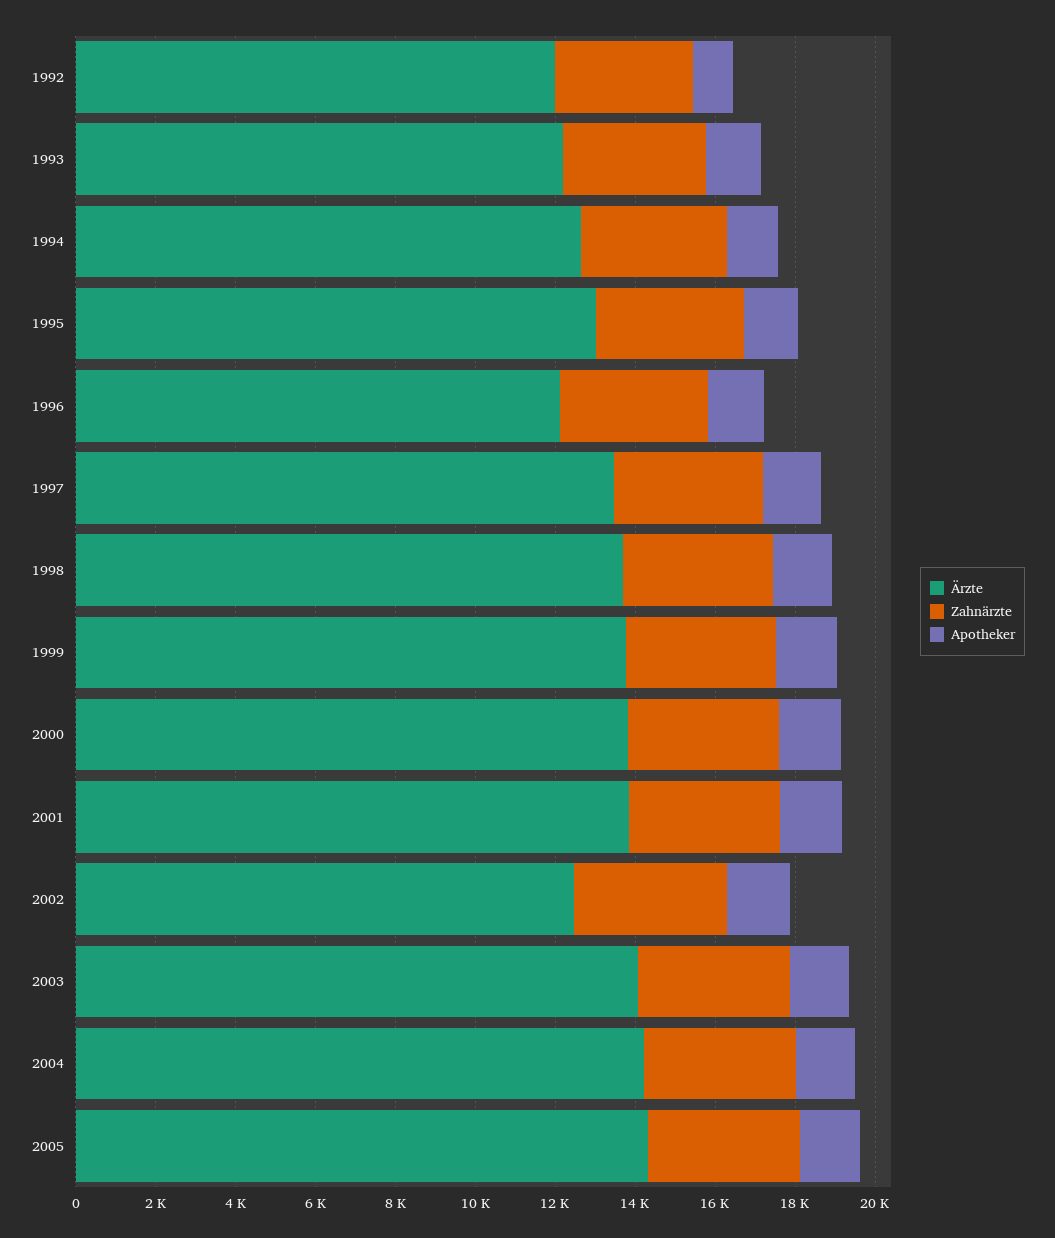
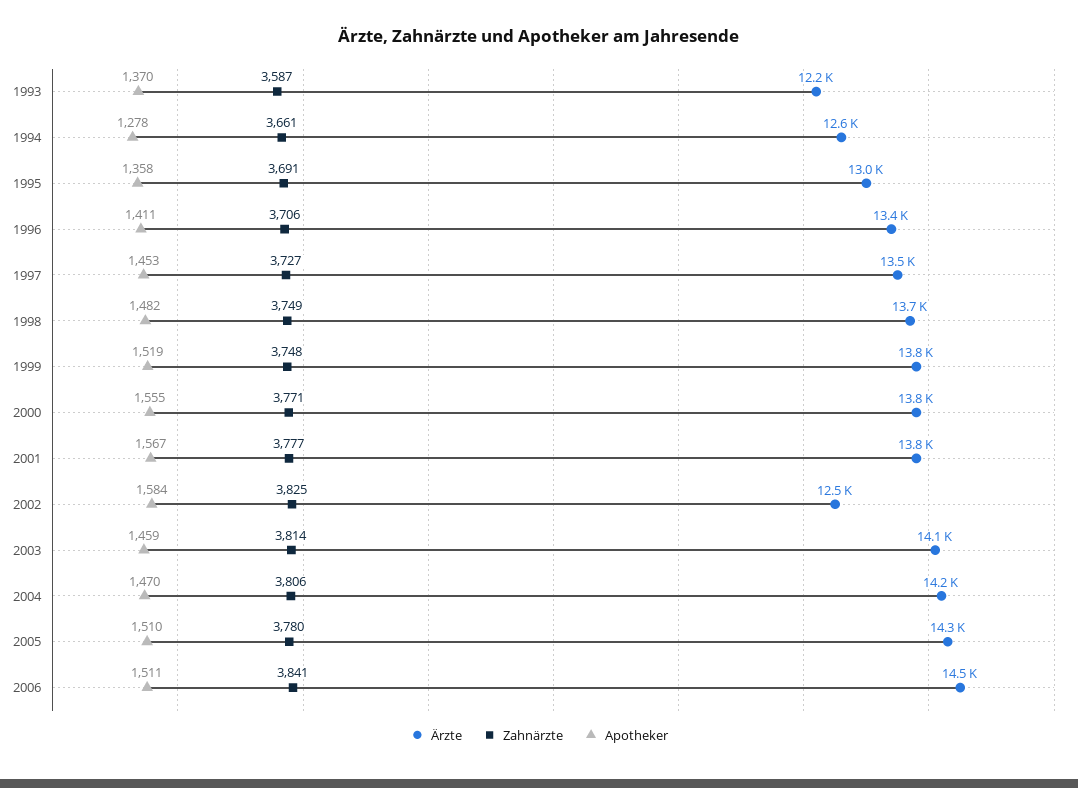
Ärzte, 1992: 12000 -> none
Zahnärzte, 1992: 3500 -> none
Apotheker, 1992: 1000 -> none
Ärzte, 1996: 12000 -> 13400
Ärzte, 2006: none -> 14500
Zahnärzte, 2006: none -> 3841
Apotheker, 2006: none -> 1511

